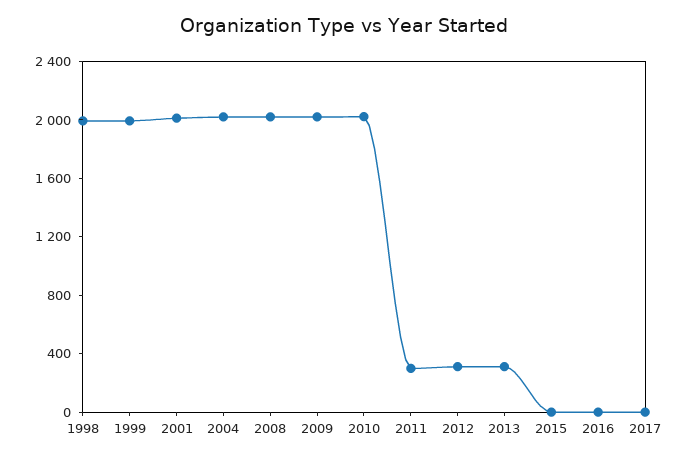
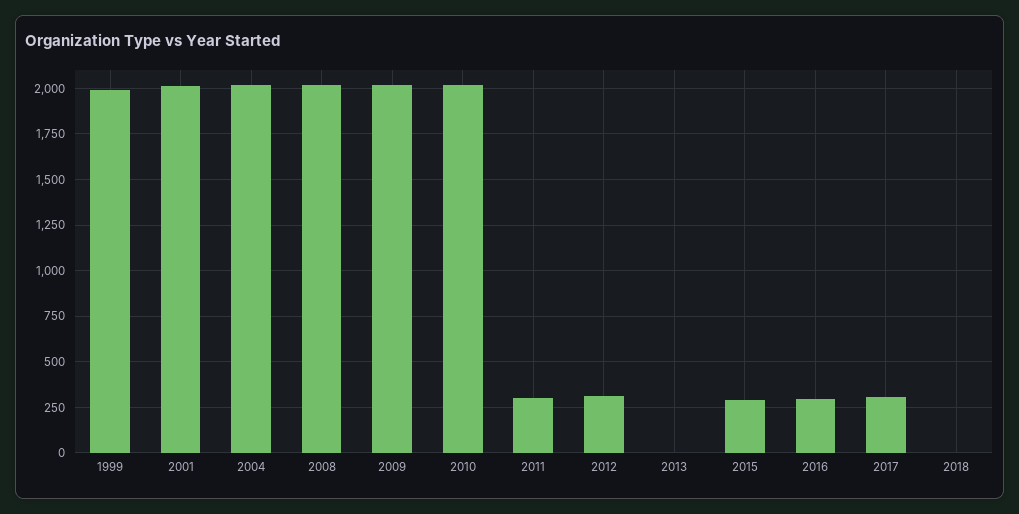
1998: 2000 -> none
2013: 300 -> 0
2015: 0 -> 300
2016: 0 -> 300
2017: 0 -> 300
2018: none -> 0

